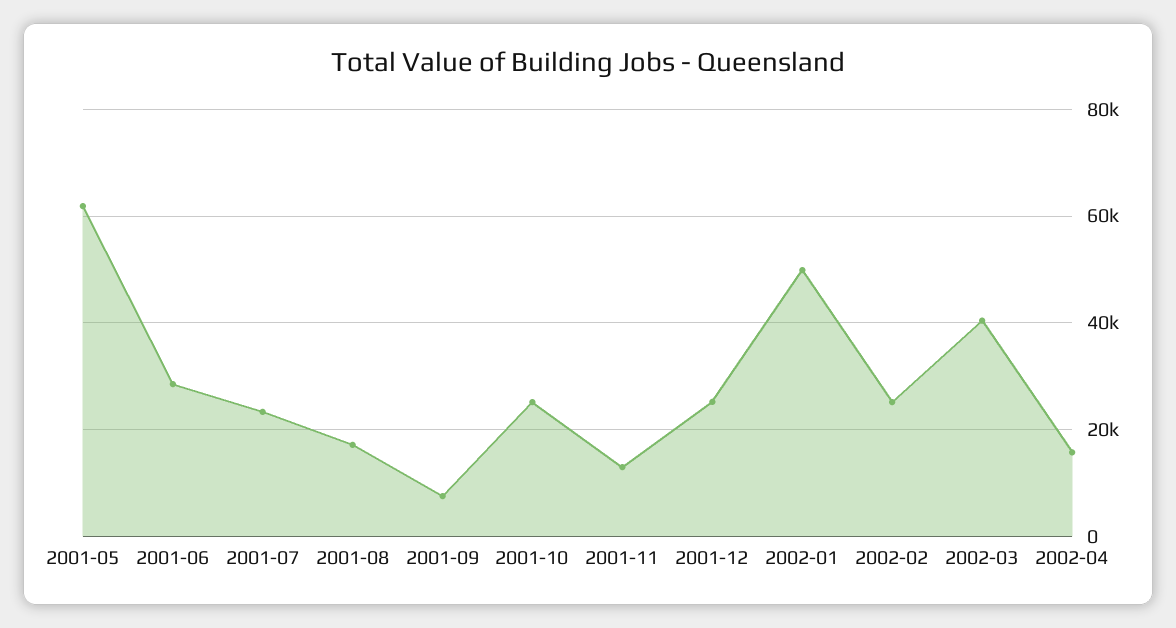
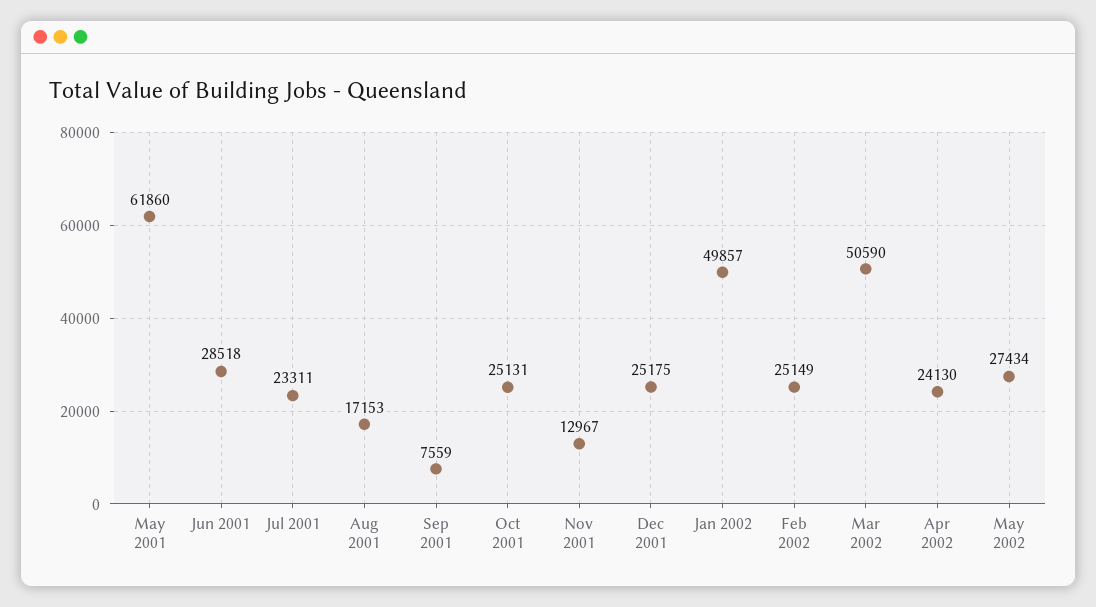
2002-03: 40000 -> 50590
2002-04: 16000 -> 24130
May 2002: none -> 27434

